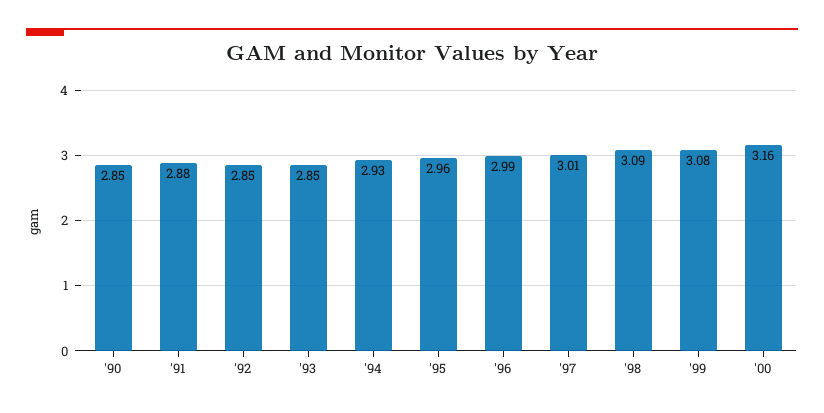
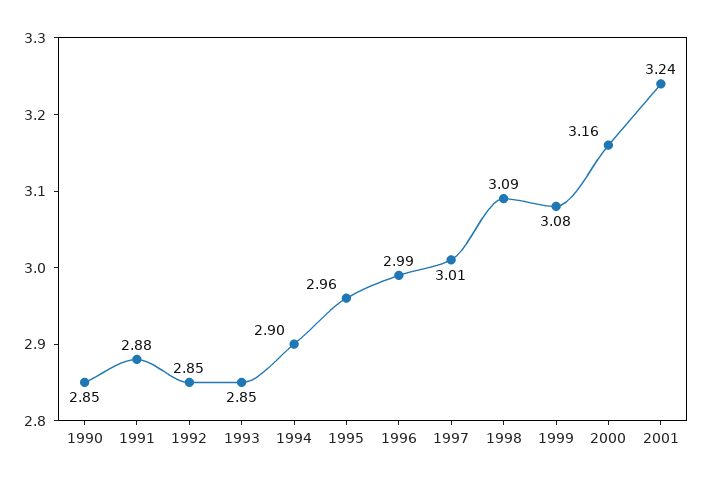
'94: 2.93 -> 2.9
2001: none -> 3.24

